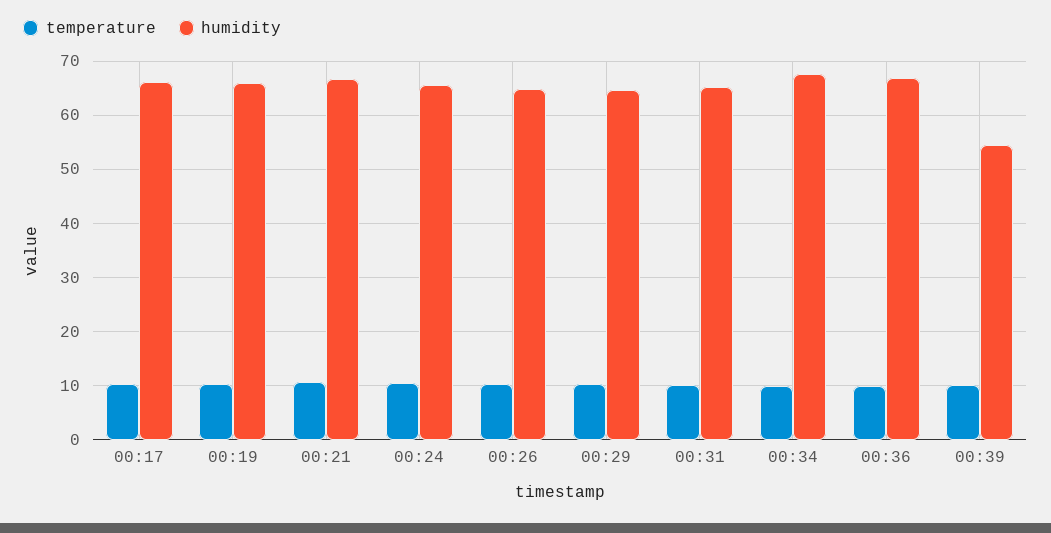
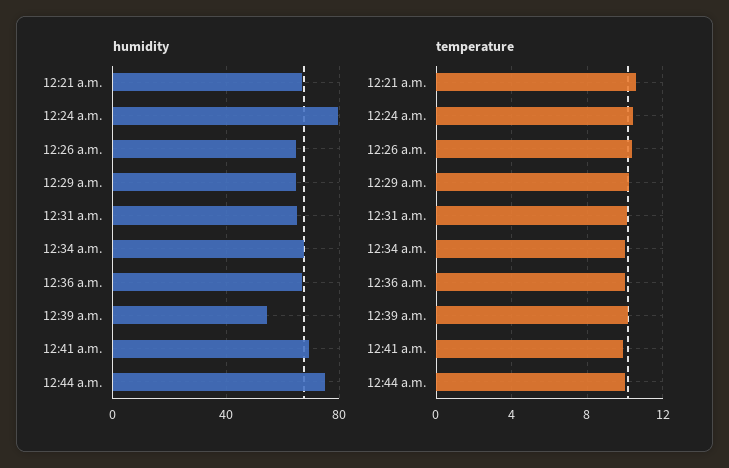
temperature, 00:17: 10 -> none
humidity, 00:17: 66 -> none
temperature, 00:19: 10 -> none
humidity, 00:19: 66 -> none
humidity, 00:24: 66 -> 80
humidity, 12:41 a.m.: none -> 70
humidity, 12:44 a.m.: none -> 75
temperature, 12:41 a.m.: none -> 10
temperature, 12:44 a.m.: none -> 10

